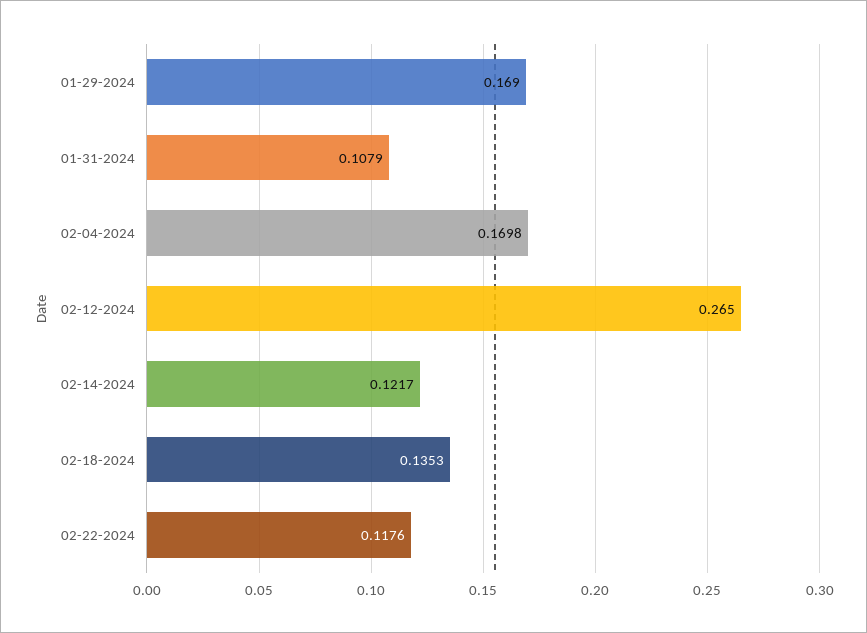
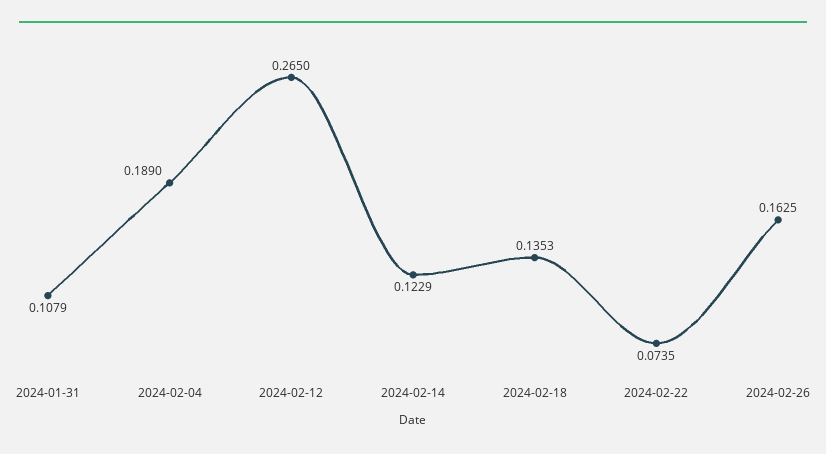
01-29-2024: 0.169 -> none
02-04-2024: 0.1698 -> 0.189
02-14-2024: 0.1217 -> 0.1229
02-22-2024: 0.1176 -> 0.0735
2024-02-26: none -> 0.1625

